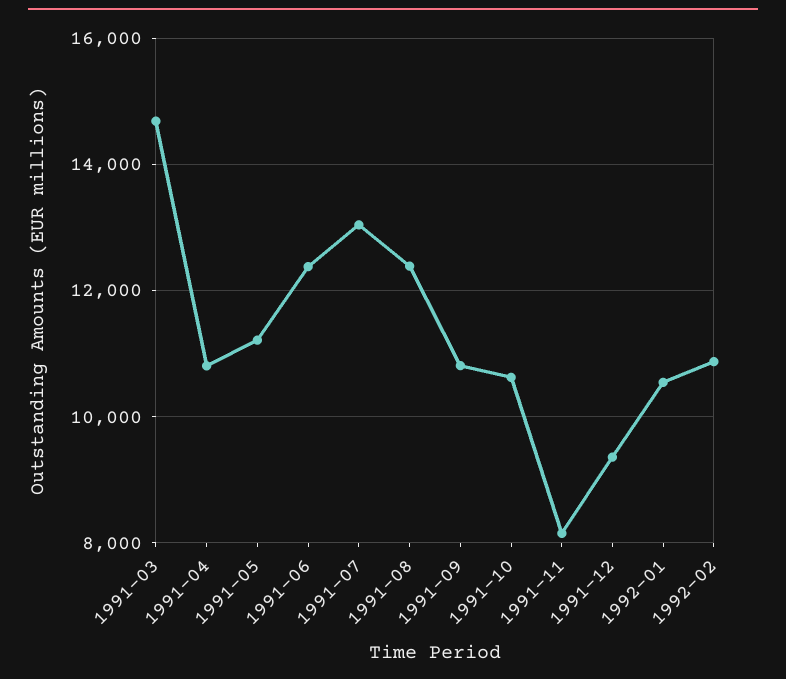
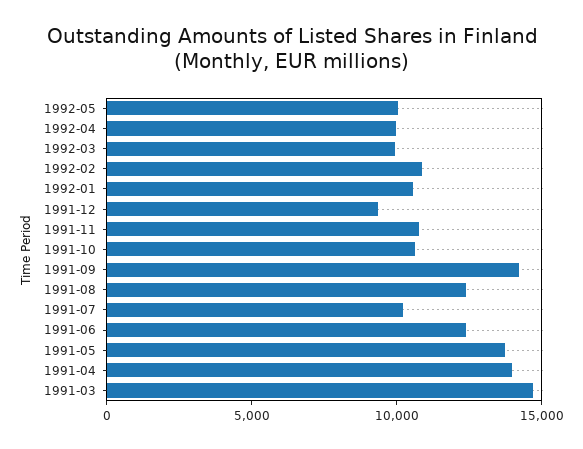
1991-04: 10800 -> 14000
1991-05: 11200 -> 14000
1991-07: 13000 -> 10000
1991-09: 10800 -> 14000
1991-11: 8200 -> 11000
1992-05: none -> 10000
1992-04: none -> 10000
1992-03: none -> 10000

